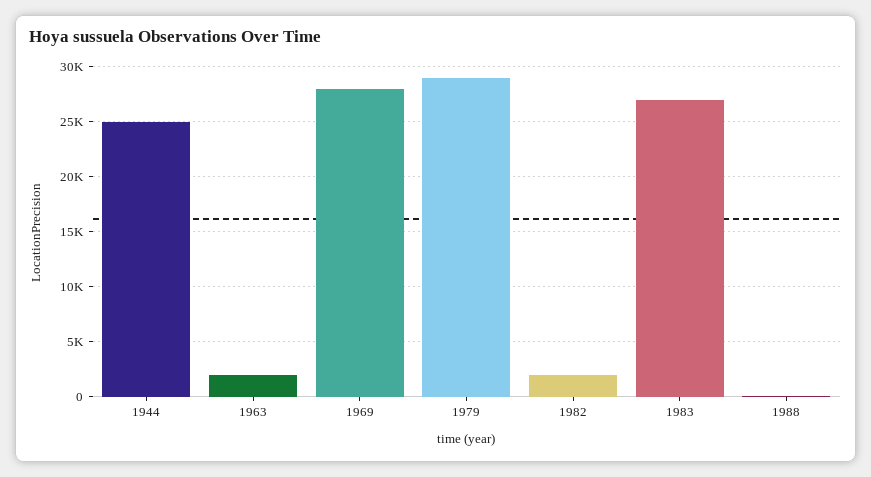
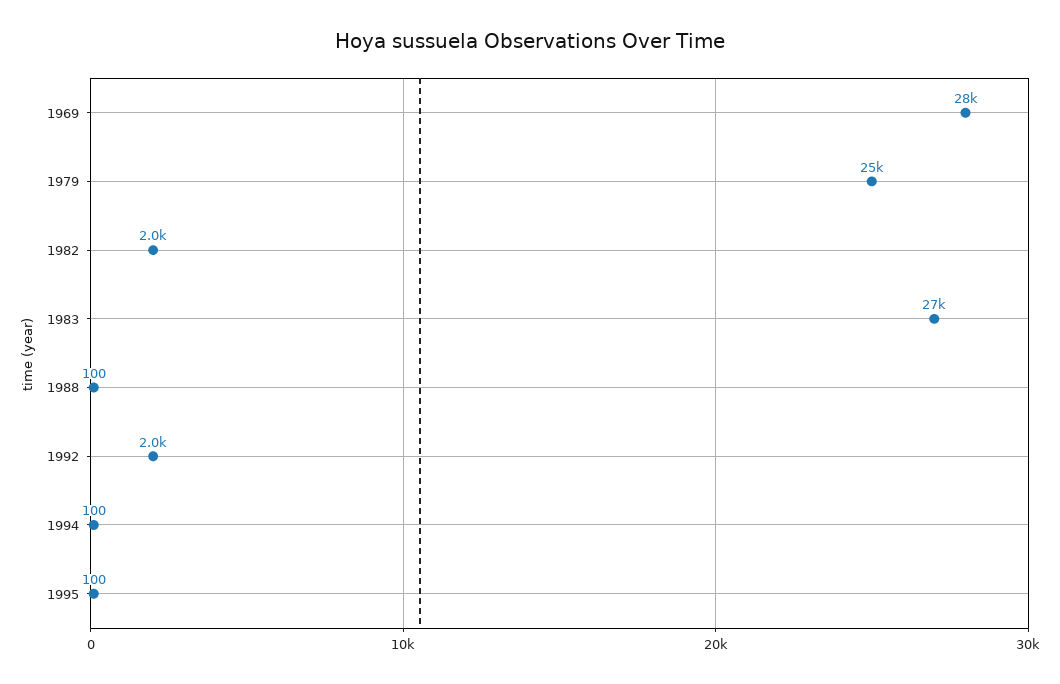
1944: 25000 -> none
1963: 2000 -> none
1979: 29000 -> 25000
1992: none -> 2000
1994: none -> 100
1995: none -> 100

